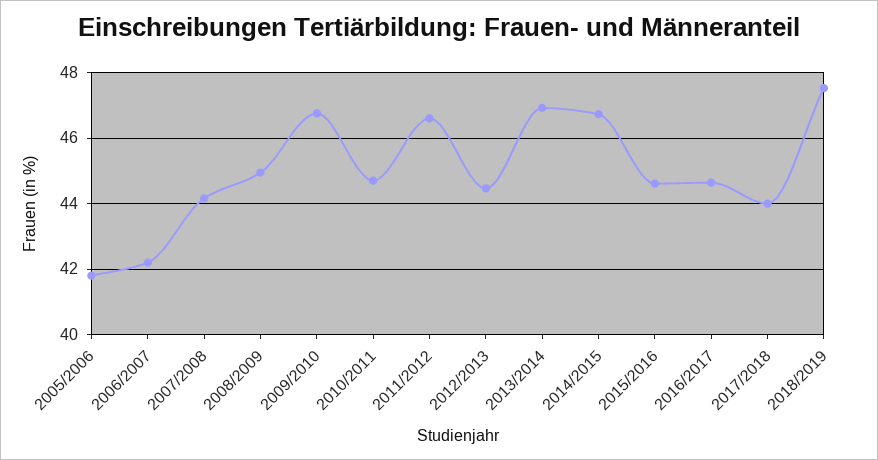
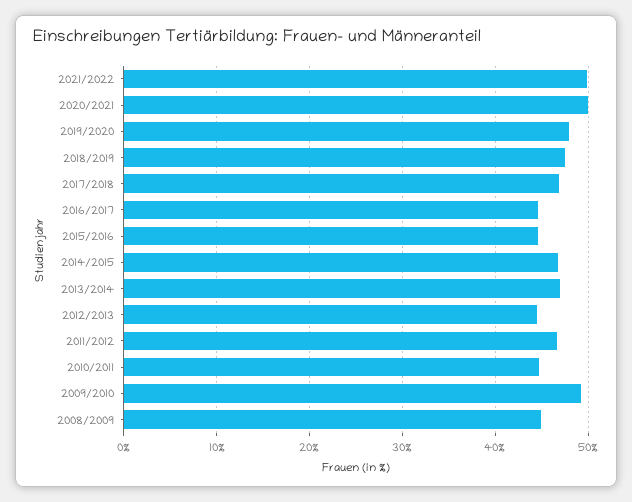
2005/2006: 41.8 -> none
2006/2007: 42.2 -> none
2007/2008: 44.2 -> none
2009/2010: 46.8 -> 49
2017/2018: 44 -> 47
2021/2022: none -> 50
2020/2021: none -> 50
2019/2020: none -> 48

